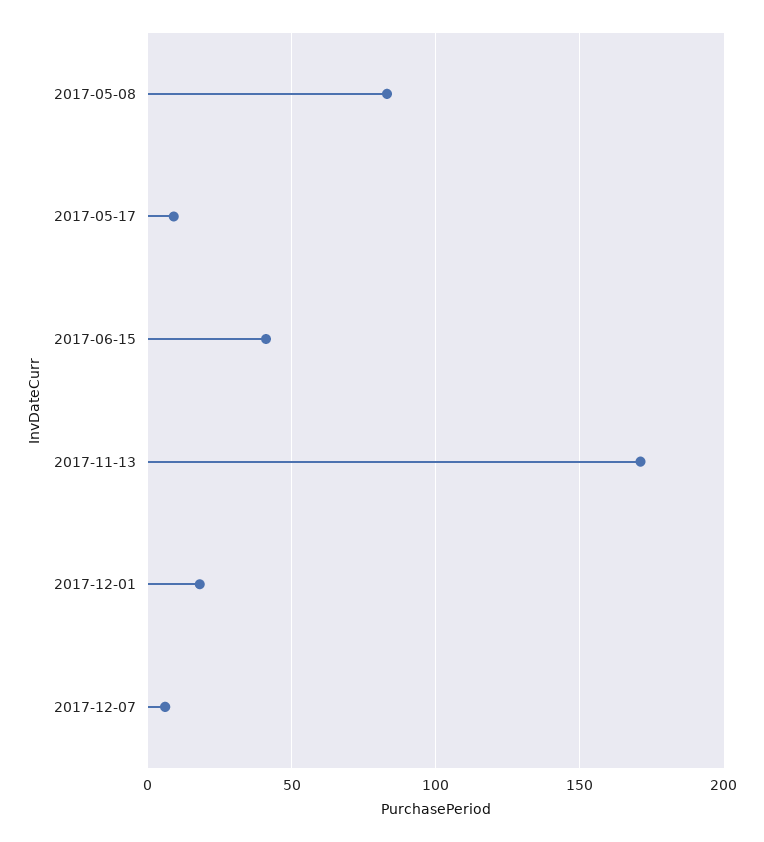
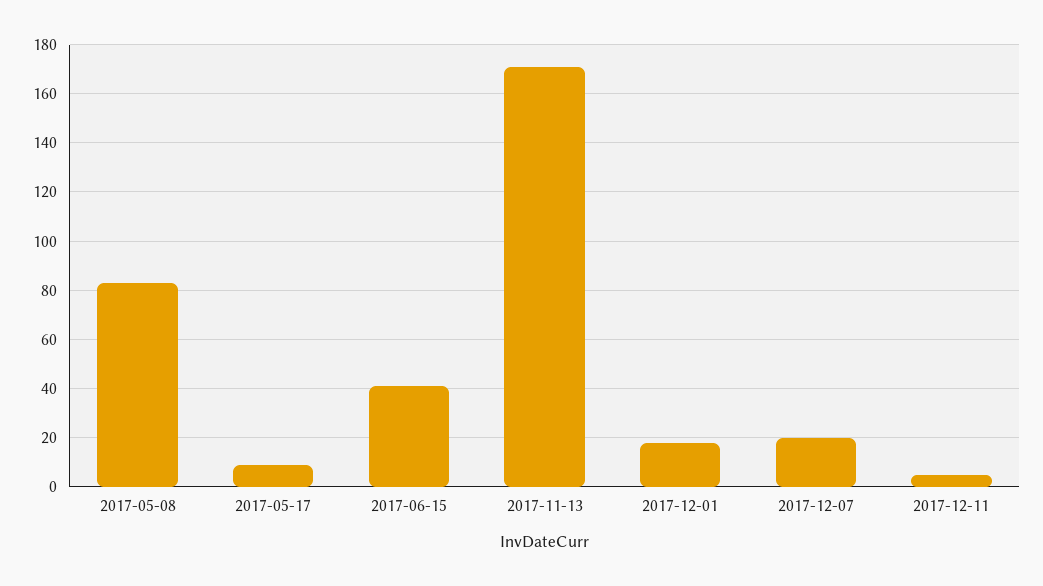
2017-12-07: 5 -> 20
2017-12-11: none -> 5

